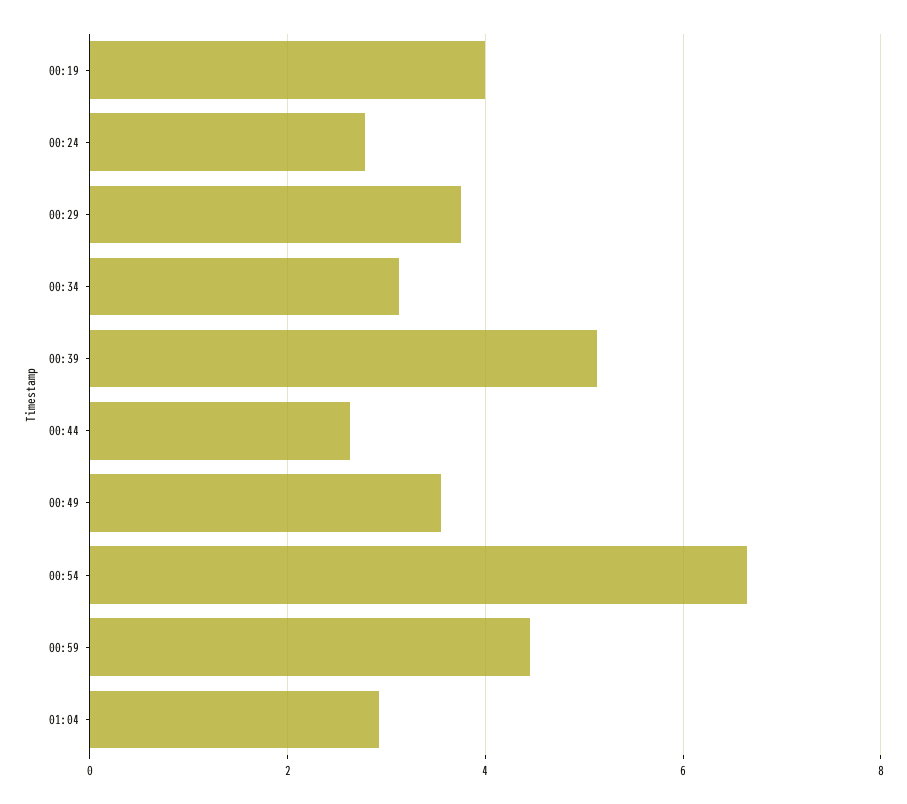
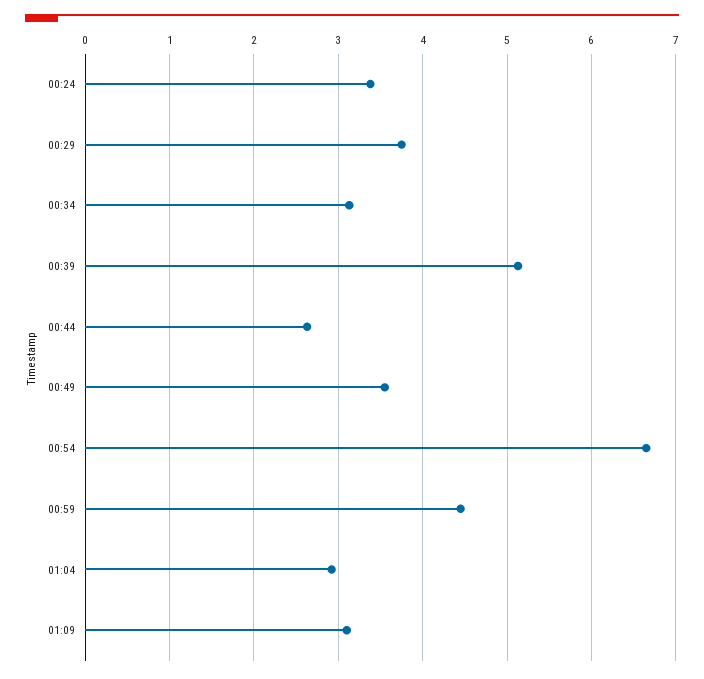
00:19: 4 -> none
00:24: 2.8 -> 3.4
01:09: none -> 3.1

